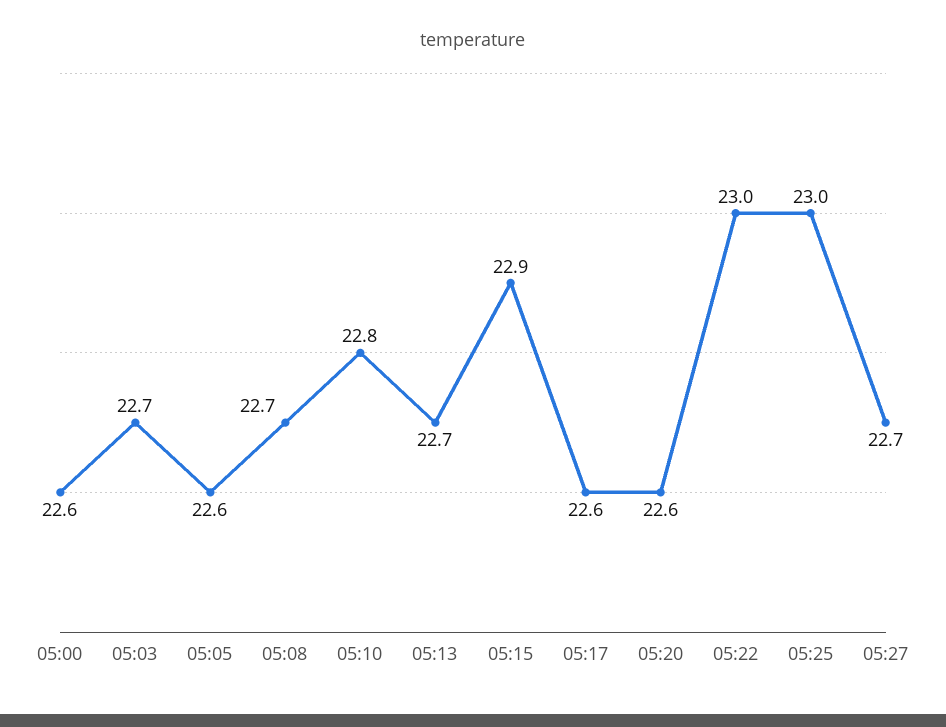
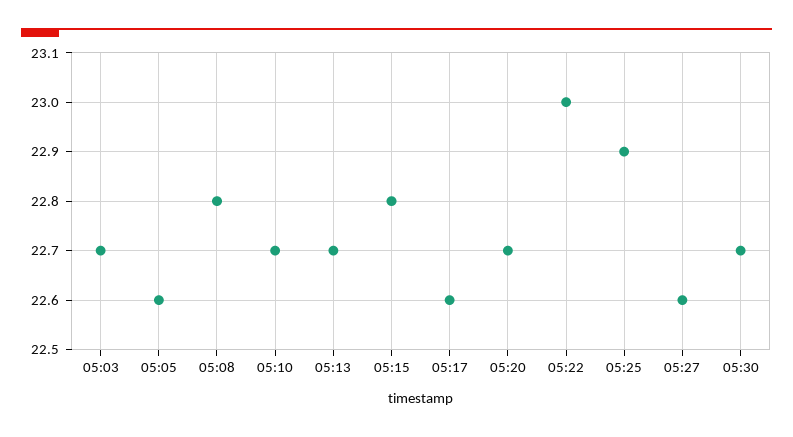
05:00: 22.6 -> none
05:08: 22.7 -> 22.8
05:10: 22.8 -> 22.7
05:15: 22.9 -> 22.8
05:20: 22.6 -> 22.7
05:25: 23 -> 22.9
05:27: 22.7 -> 22.6
05:30: none -> 22.7

